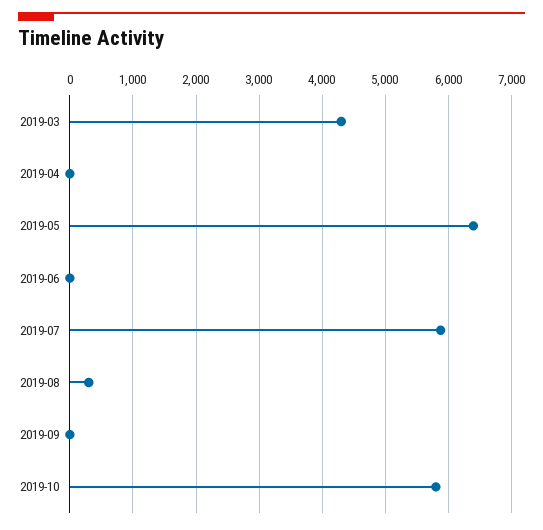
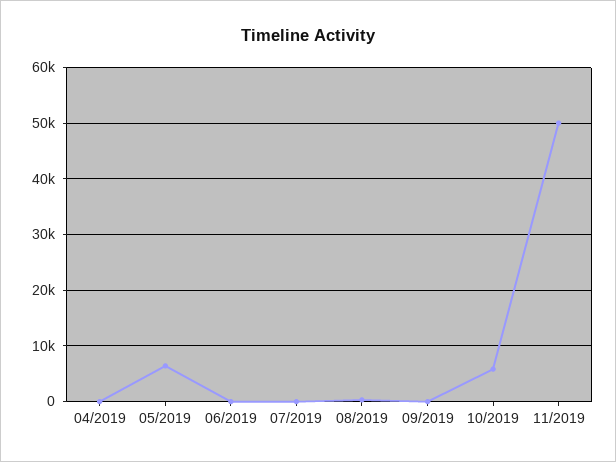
2019-03: 4300 -> none
2019-07: 5900 -> 0
11/2019: none -> 50000

